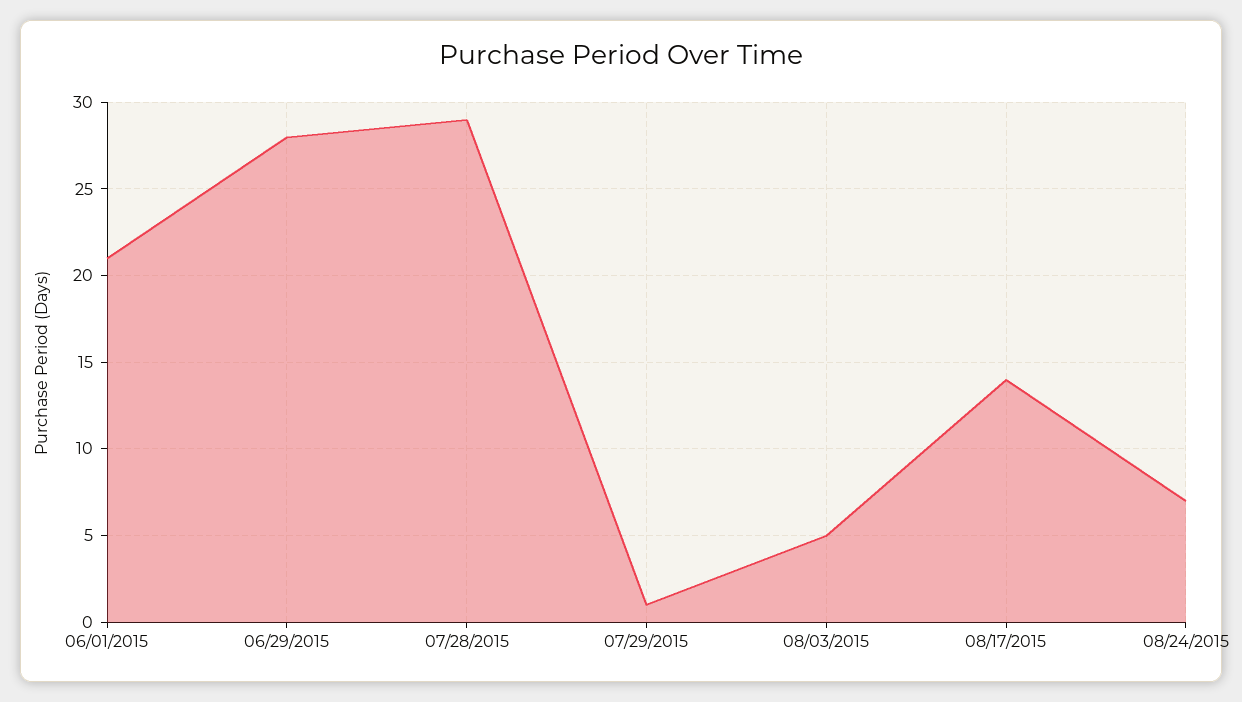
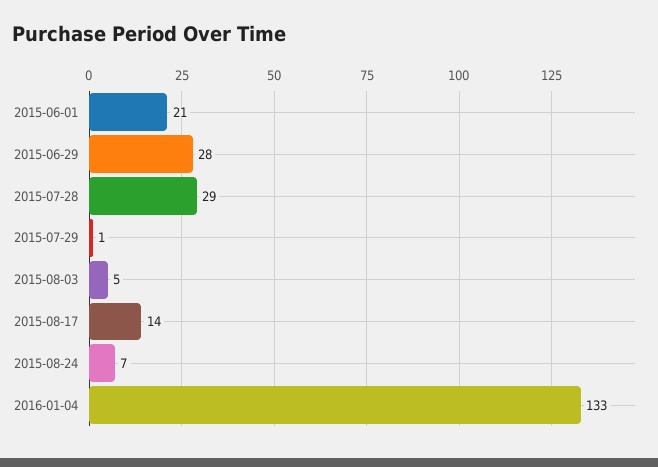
2016-01-04: none -> 133

